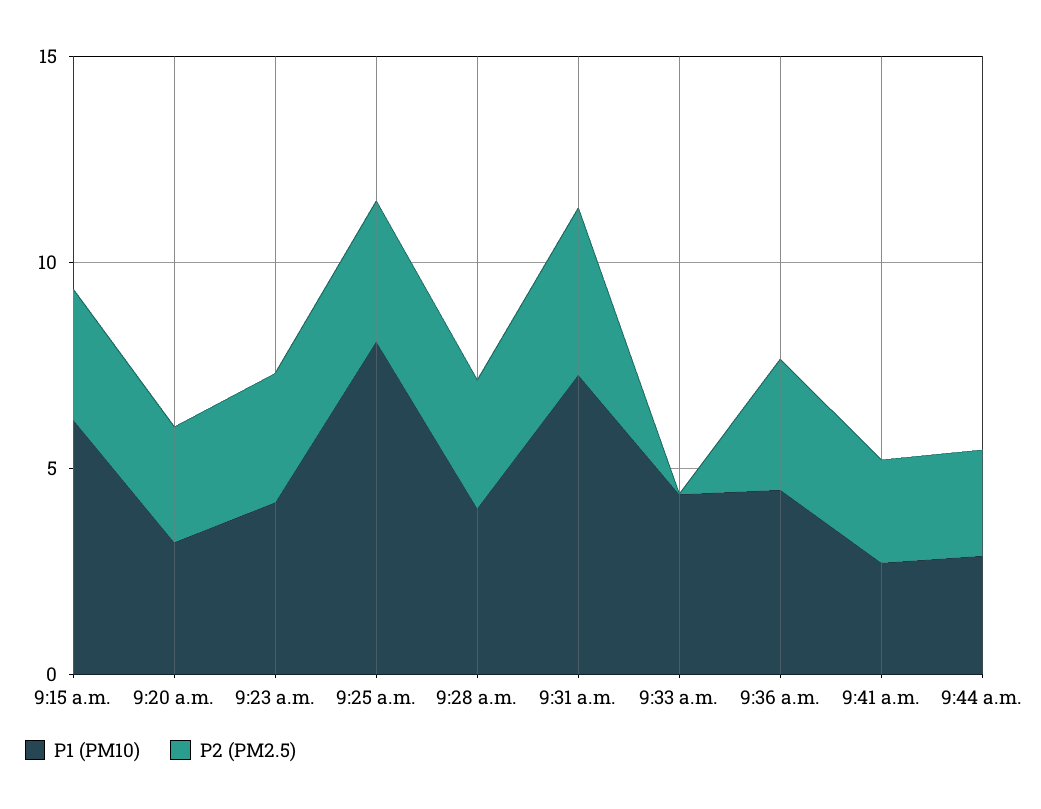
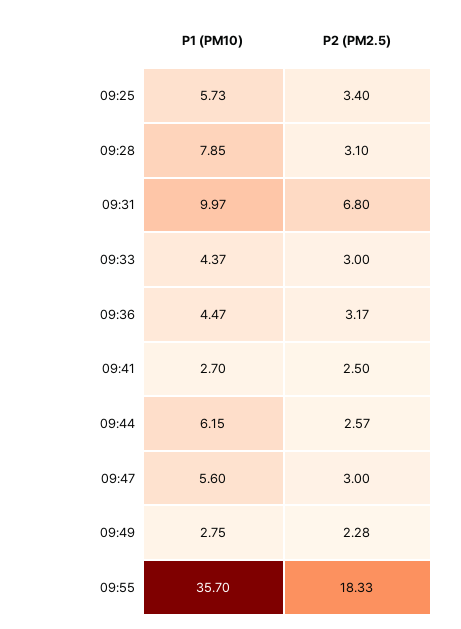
P1 (PM10), 9:15 a.m.: 6 -> none
P2 (PM2.5), 9:15 a.m.: 3 -> none
P1 (PM10), 9:20 a.m.: 3 -> none
P2 (PM2.5), 9:20 a.m.: 3 -> none
P1 (PM10), 9:23 a.m.: 4 -> none
P2 (PM2.5), 9:23 a.m.: 3 -> none
P1 (PM10), 9:25 a.m.: 8 -> 5.73
P1 (PM10), 9:28 a.m.: 4 -> 7.85
P1 (PM10), 9:31 a.m.: 7 -> 9.97
P2 (PM2.5), 9:31 a.m.: 4 -> 6.8
P2 (PM2.5), 9:33 a.m.: 0 -> 3
P1 (PM10), 9:44 a.m.: 3 -> 6.15
P1 (PM10), 09:47: none -> 5.6
P2 (PM2.5), 09:47: none -> 3
P1 (PM10), 09:49: none -> 2.75
P2 (PM2.5), 09:49: none -> 2.28
P1 (PM10), 09:55: none -> 35.7
P2 (PM2.5), 09:55: none -> 18.33

